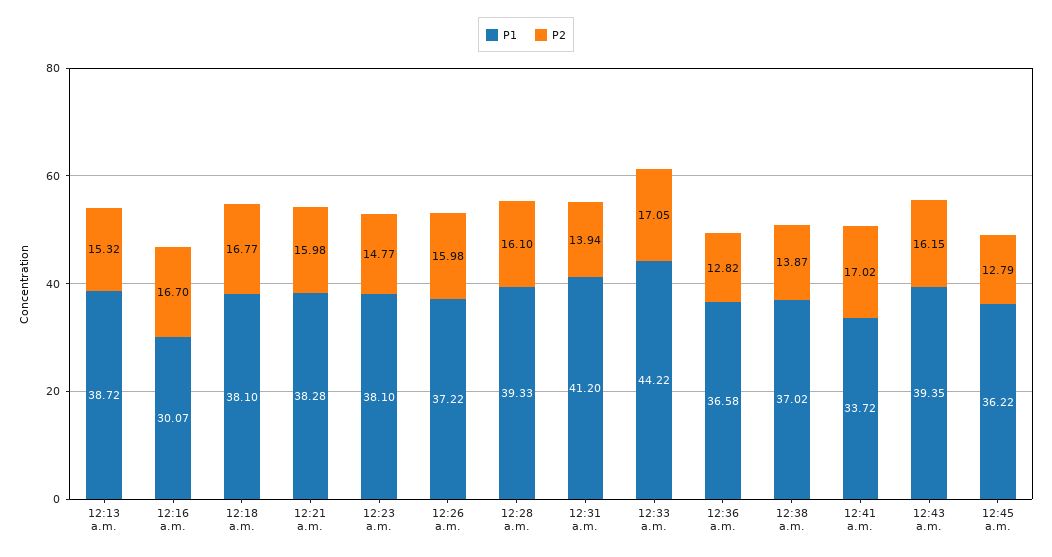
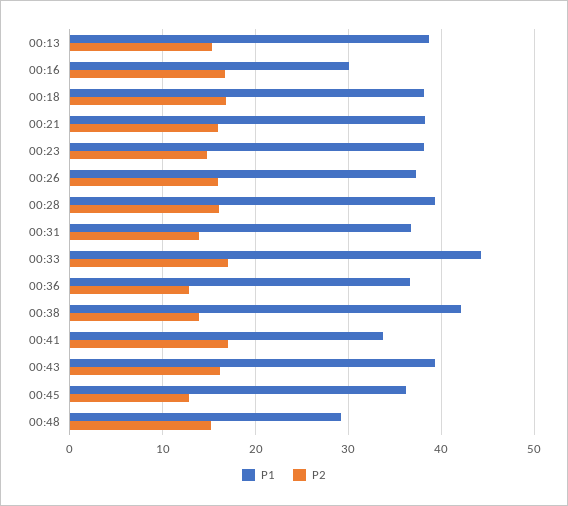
P1, 12:31 a.m.: 41.2 -> 37
P1, 12:38 a.m.: 37.02 -> 42
P1, 00:48: none -> 29
P2, 00:48: none -> 15

